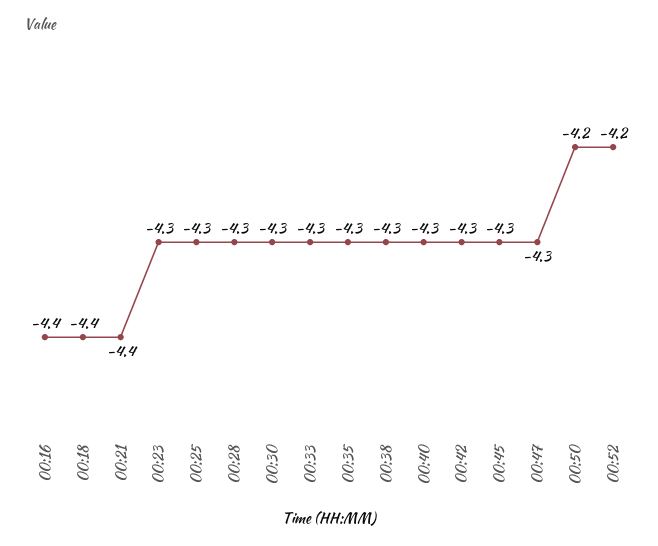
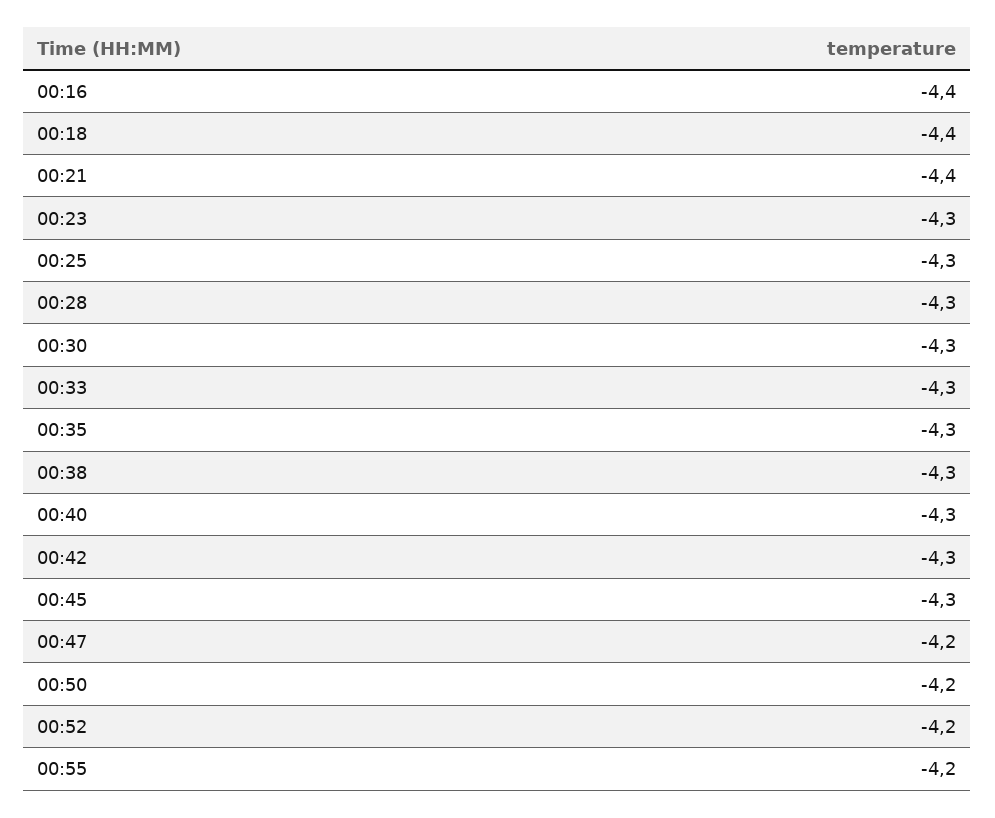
00:47: -4.3 -> -4.2
00:55: none -> -4.2

